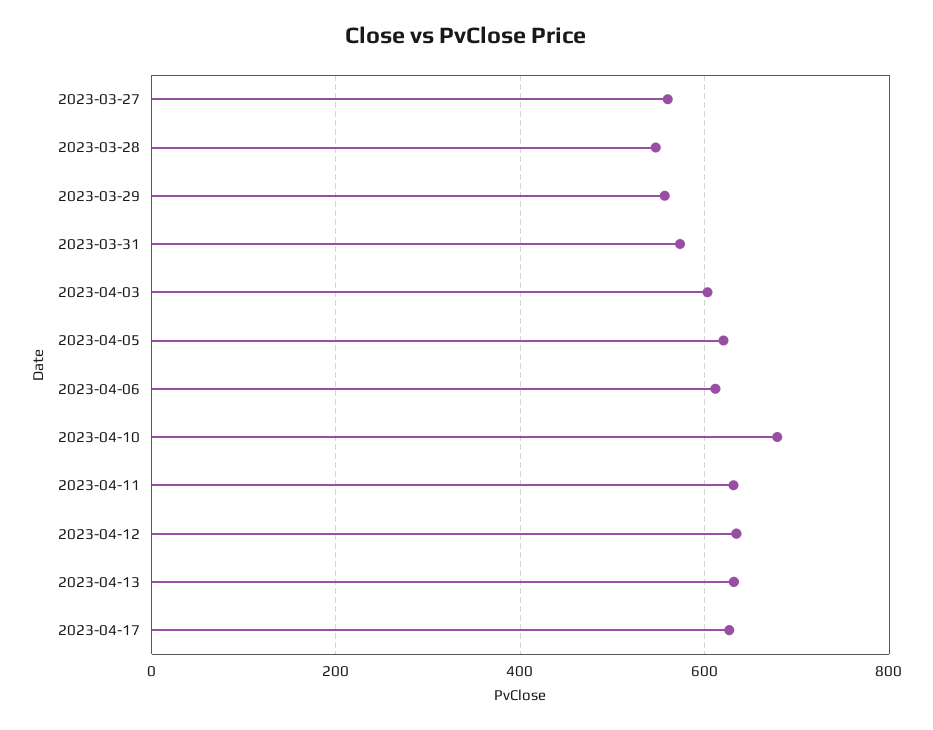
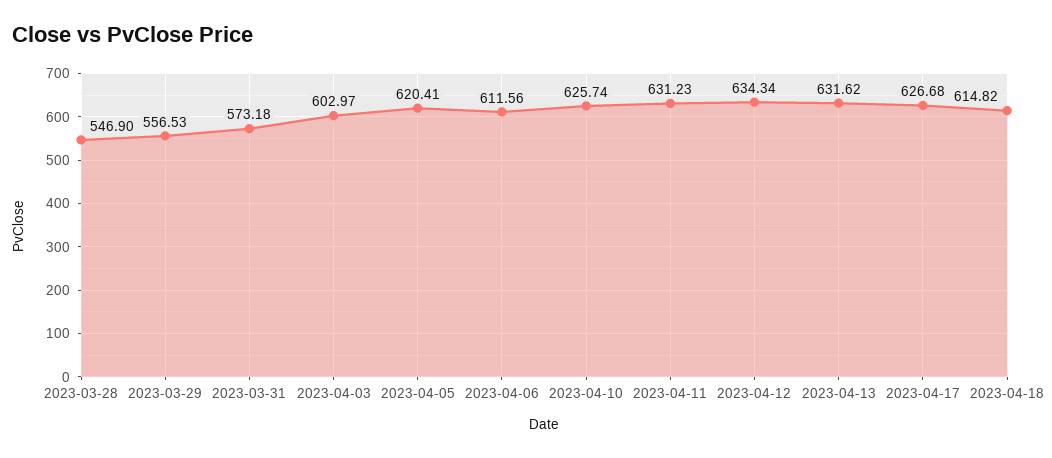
2023-03-27: 560 -> none
2023-04-10: 680 -> 625.74
2023-04-18: none -> 614.82

